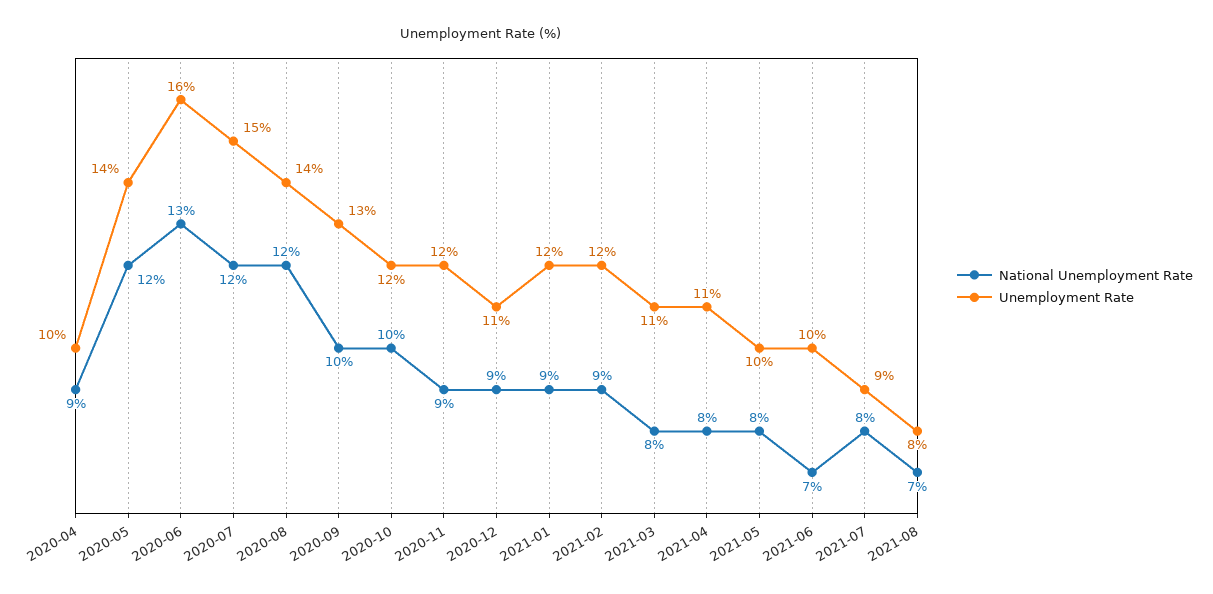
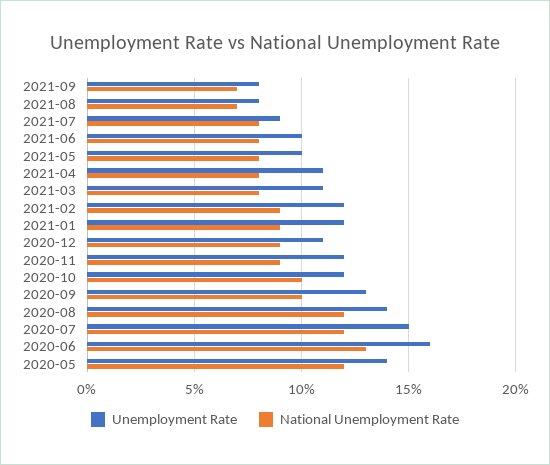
National Unemployment Rate, 2020-04: 9 -> none
Unemployment Rate, 2020-04: 10 -> none
National Unemployment Rate, 2021-06: 7 -> 8
Unemployment Rate, 2021-09: none -> 8
National Unemployment Rate, 2021-09: none -> 7

